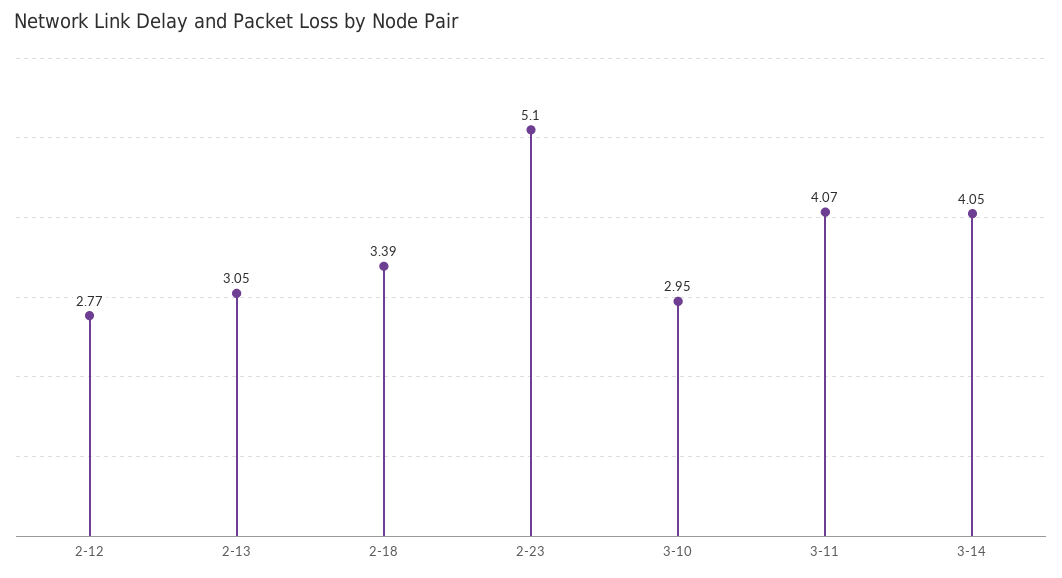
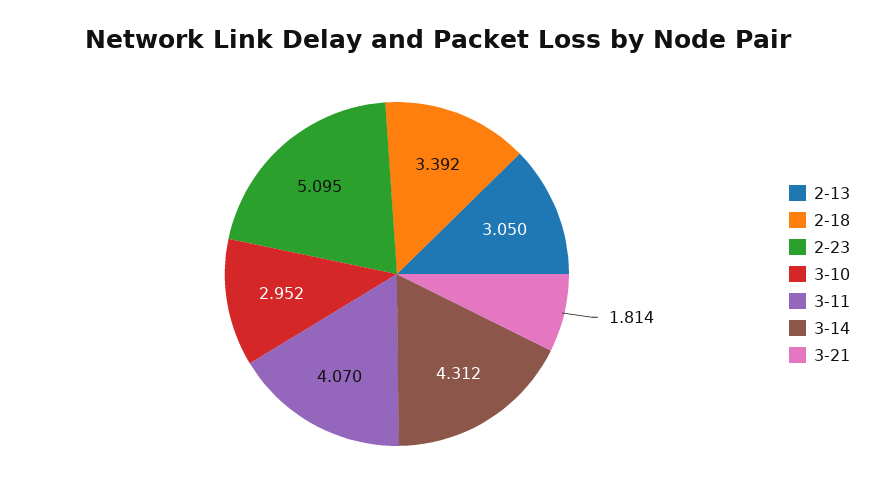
2-12: 2.77 -> none
3-14: 4.05 -> 4.312
3-21: none -> 1.814

